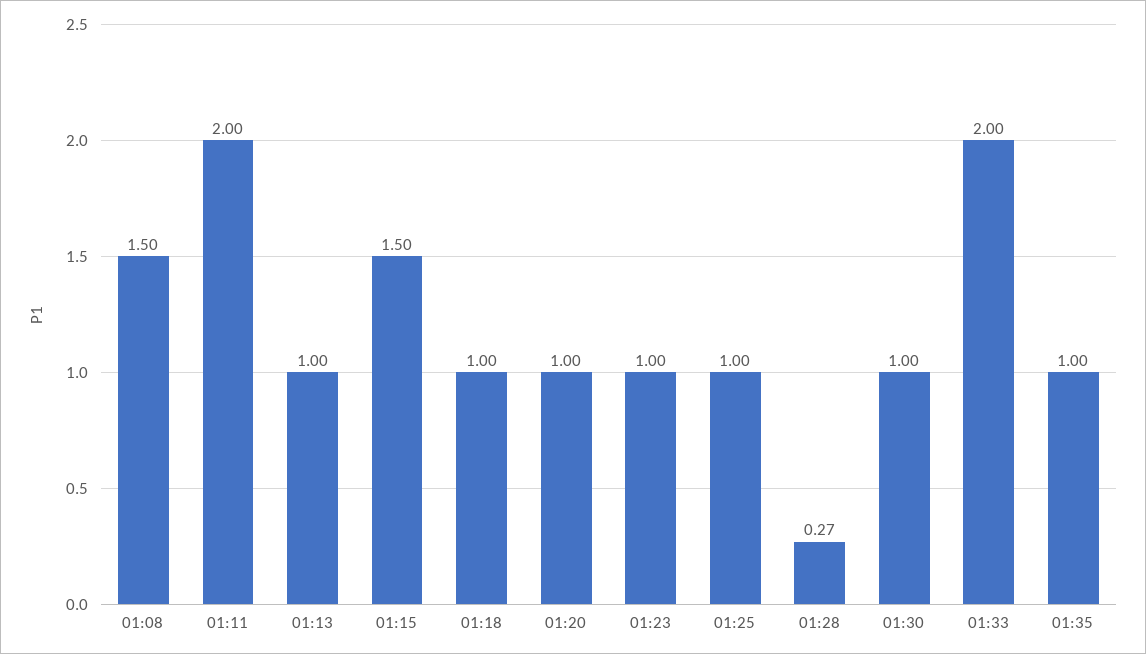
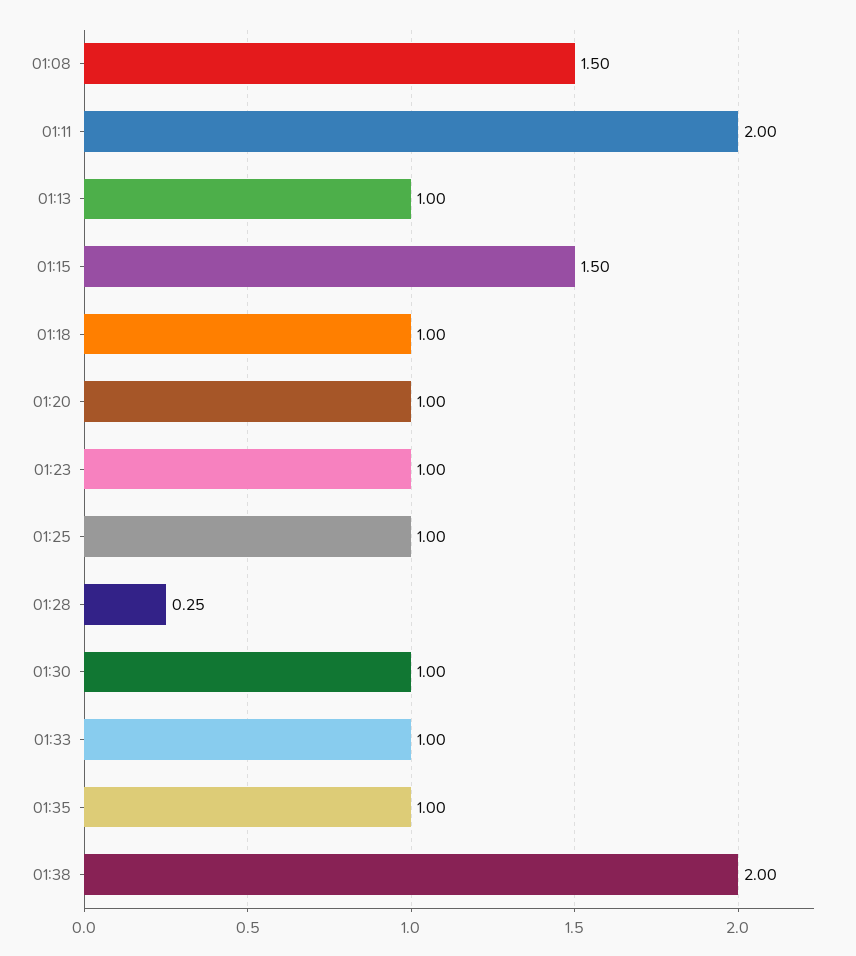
01:28: 0.27 -> 0.25
01:33: 2 -> 1
01:38: none -> 2

